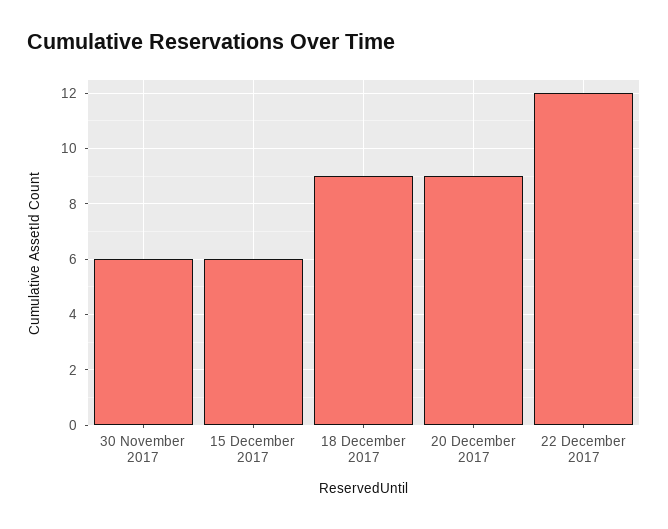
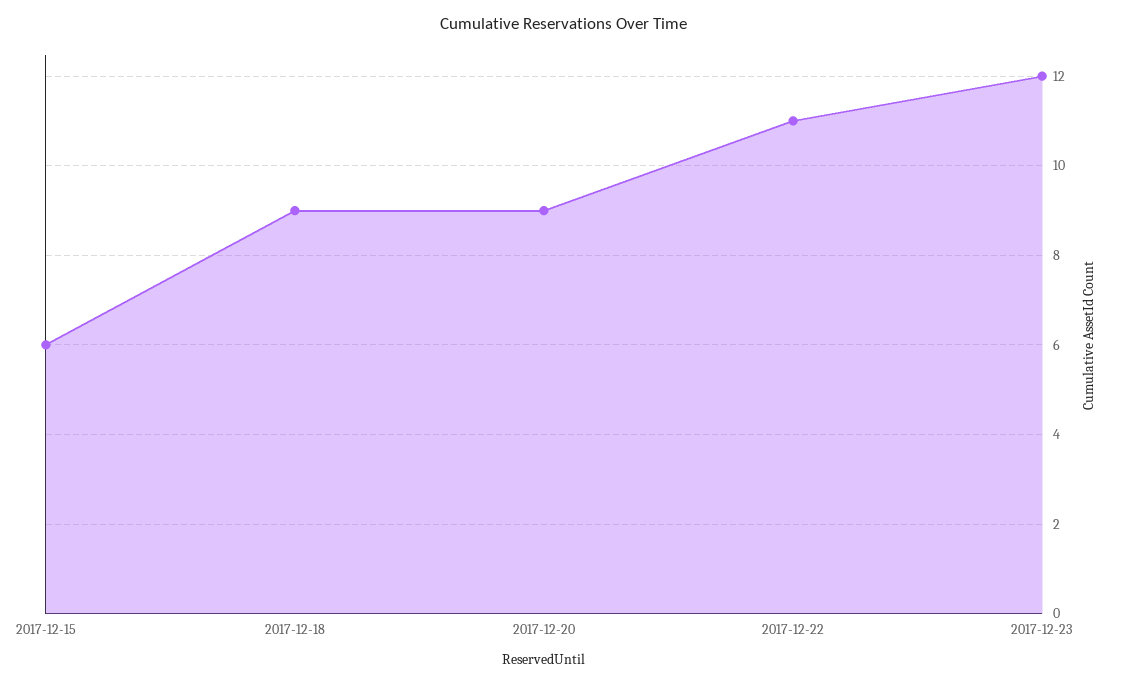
30 November 2017: 6 -> none
22 December 2017: 12 -> 11
2017-12-23: none -> 12

